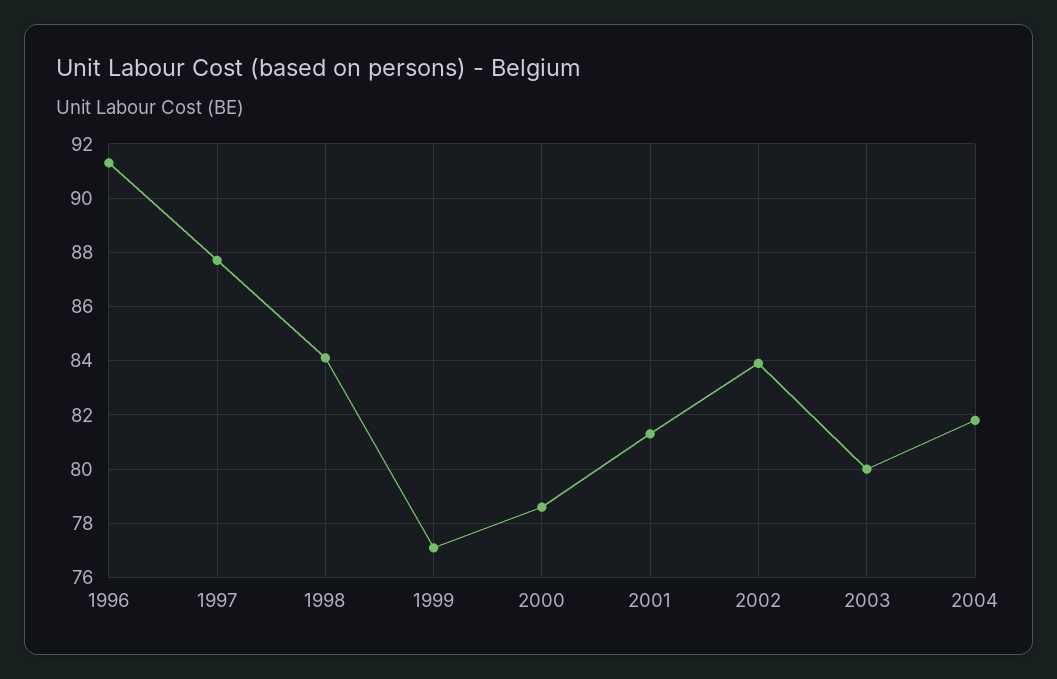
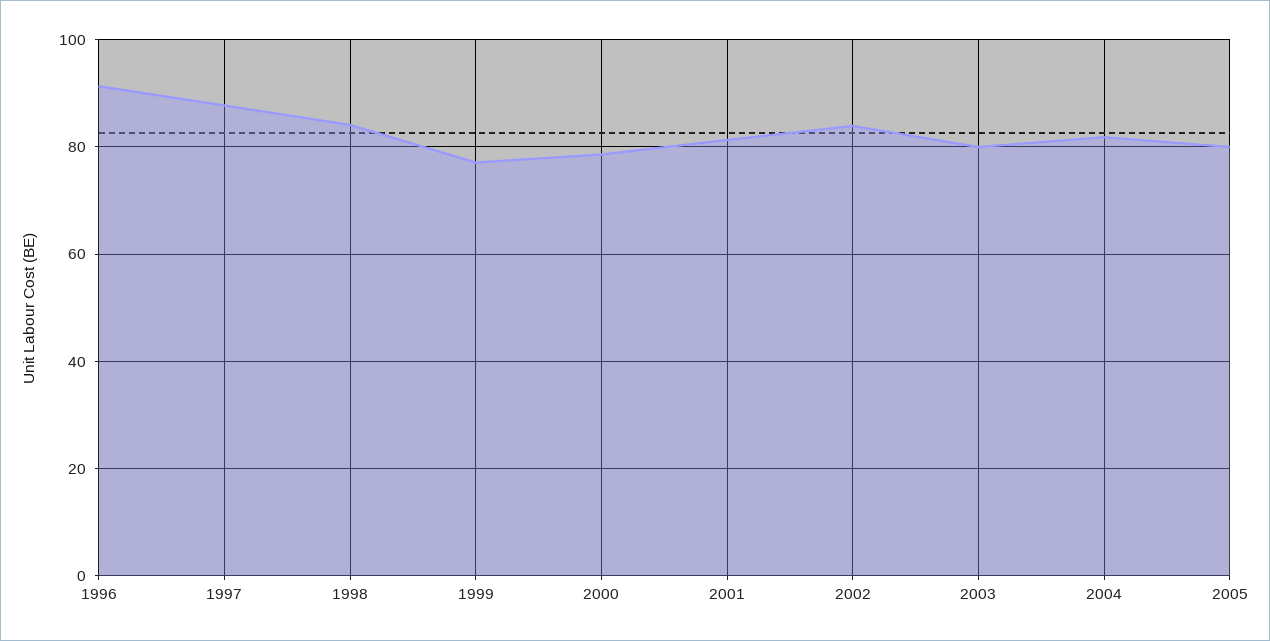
2005: none -> 80

